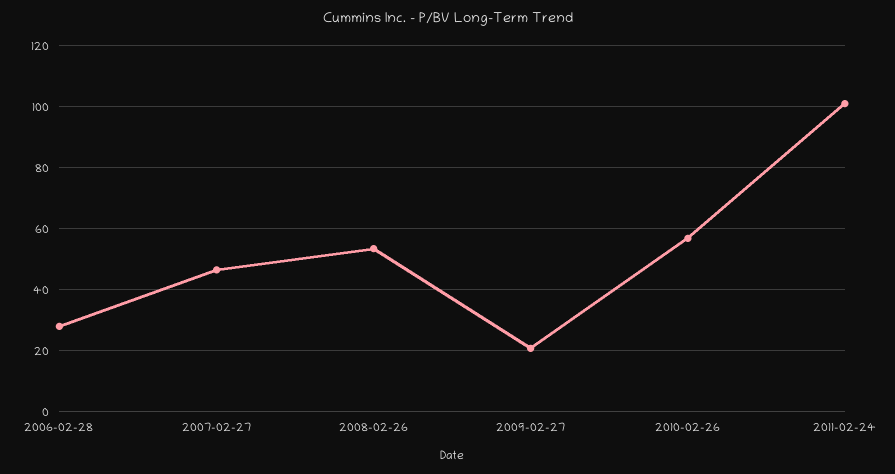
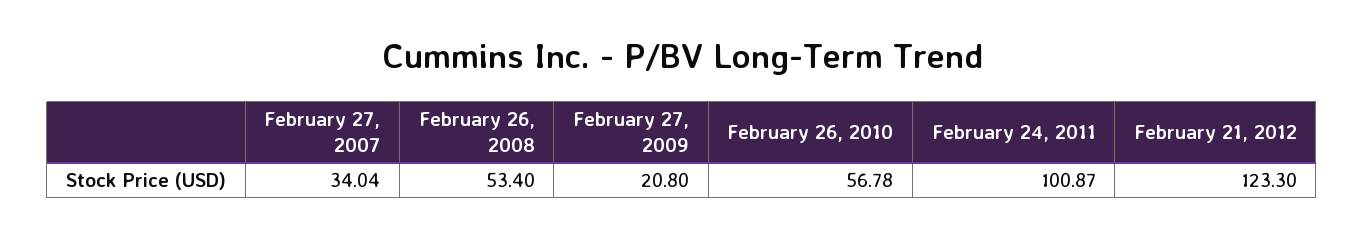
2006-02-28: 28 -> none
2007-02-27: 46 -> 34.04
February 21, 2012: none -> 123.3

